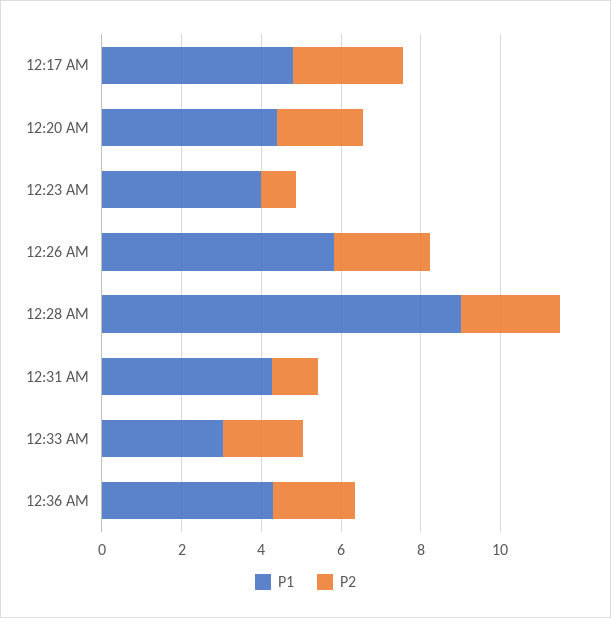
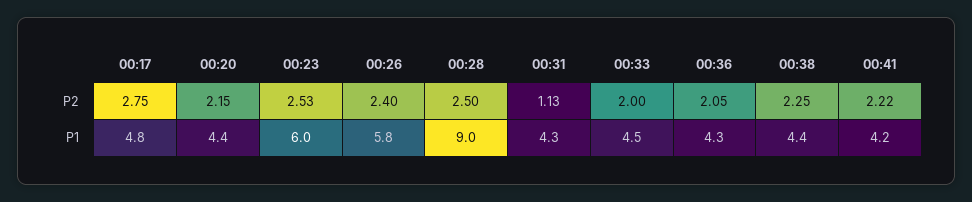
P1, 12:23 AM: 4 -> 6
P2, 12:23 AM: 1 -> 2.53
P1, 12:33 AM: 3 -> 4.5
P2, 00:38: none -> 2.25
P2, 00:41: none -> 2.22
P1, 00:38: none -> 4.4
P1, 00:41: none -> 4.2

